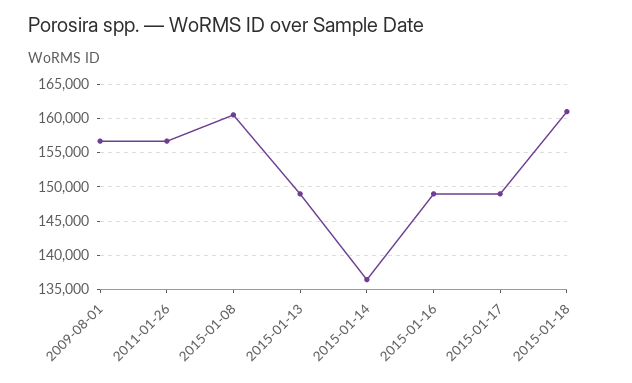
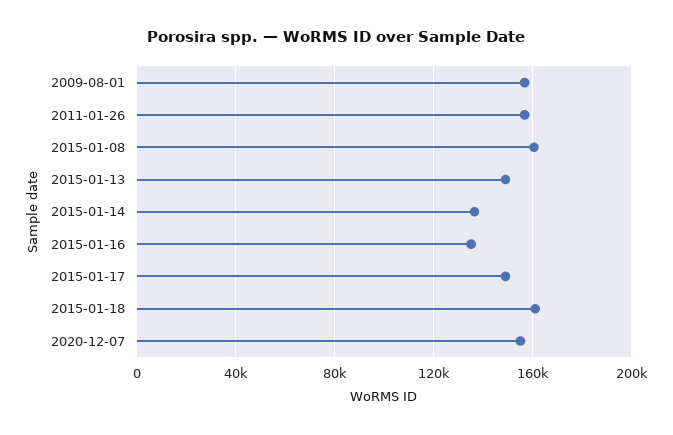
2015-01-16: 149000 -> 135000
2020-12-07: none -> 155000

